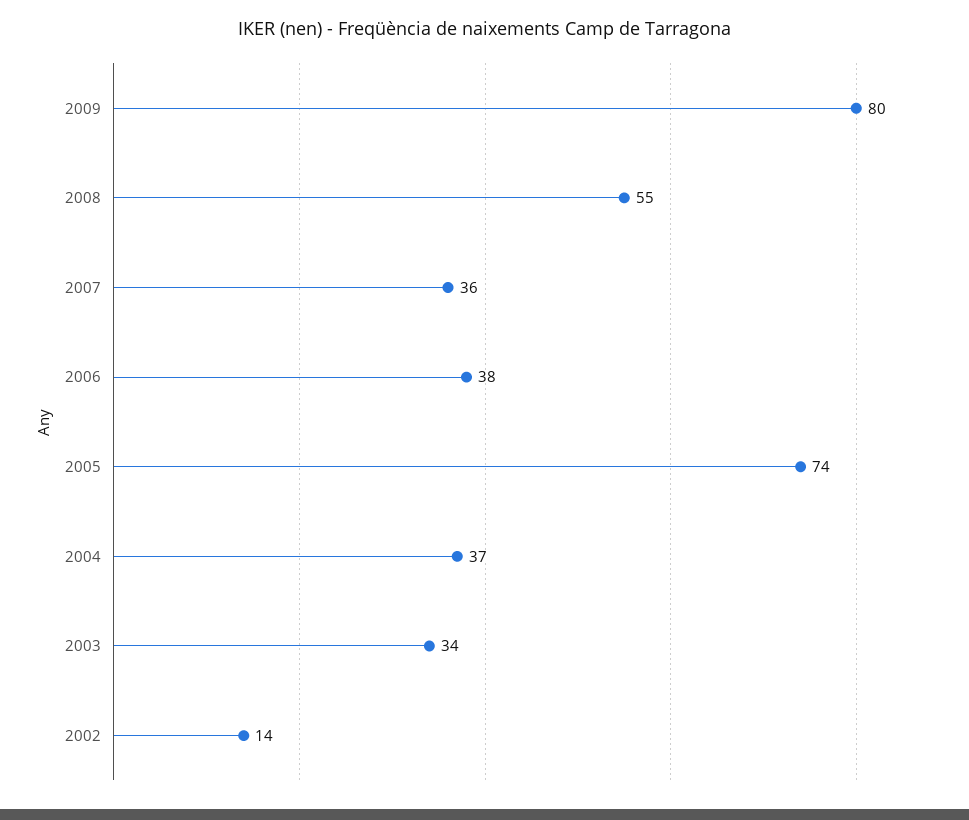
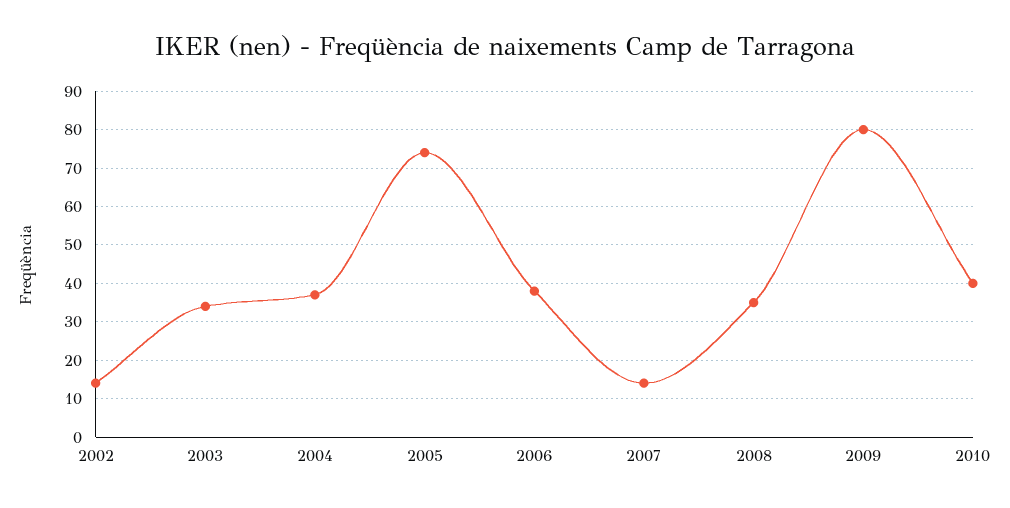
2008: 55 -> 35
2007: 36 -> 15
2010: none -> 40

